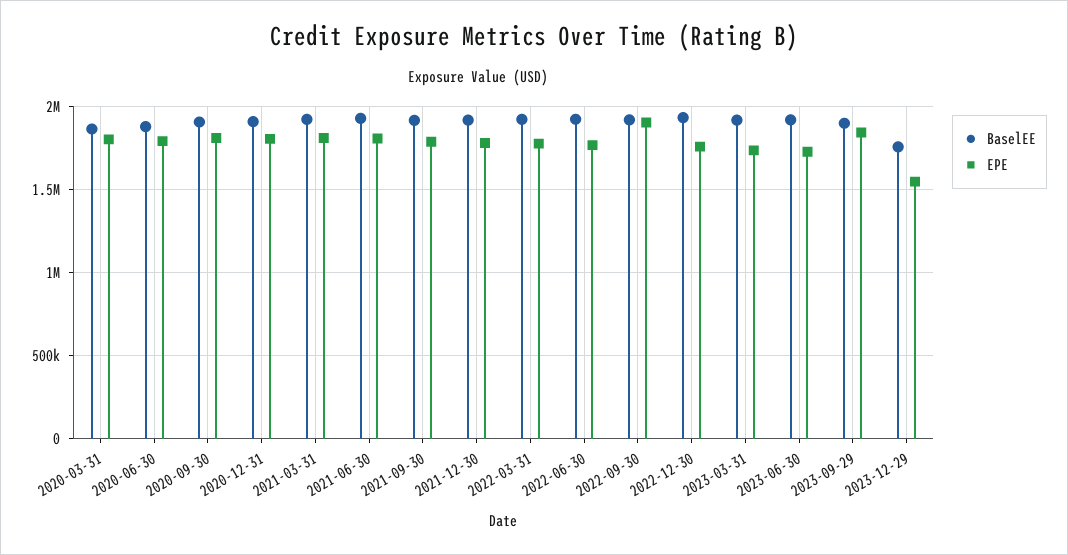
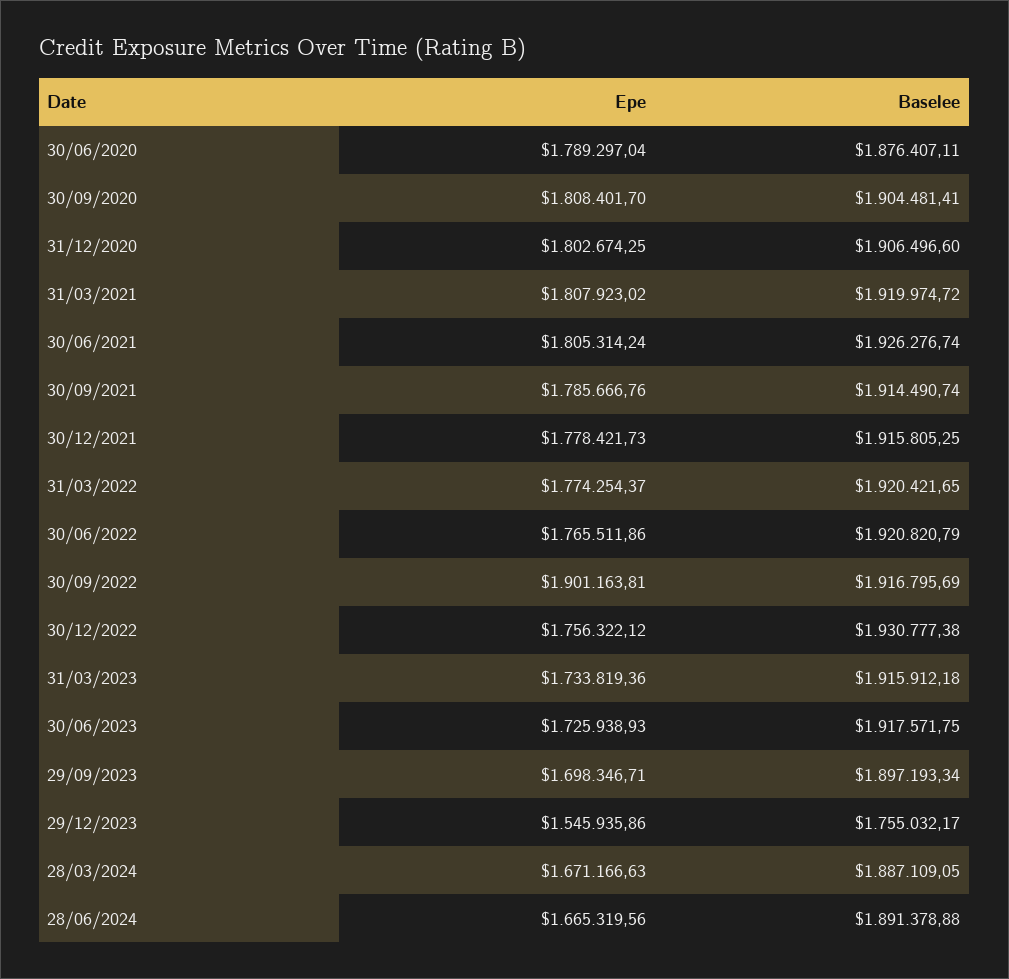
BaselEE, 2020-03-31: 1850000 -> none
EPE, 2020-03-31: 1800000 -> none
EPE, 2023-09-29: 1850000 -> 1698346.71
EPE, 28/03/2024: none -> 1671166.63
BaselEE, 28/03/2024: none -> 1887109.05
EPE, 28/06/2024: none -> 1665319.56
BaselEE, 28/06/2024: none -> 1891378.88

